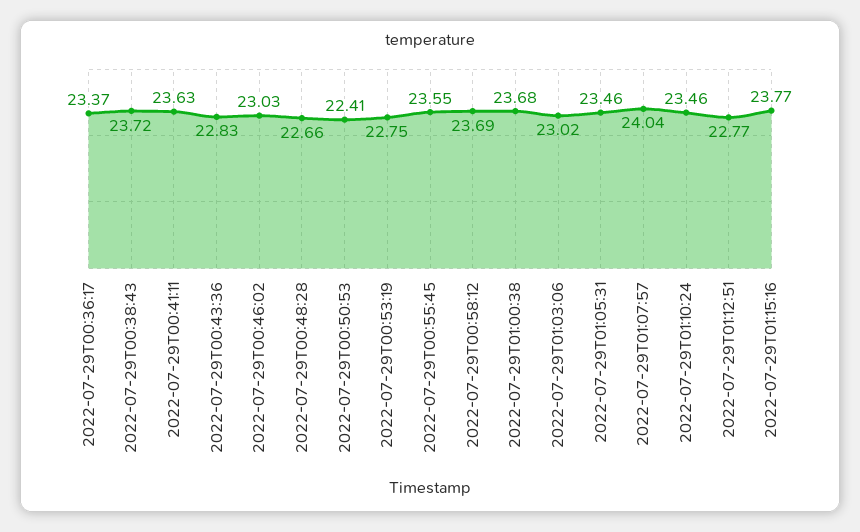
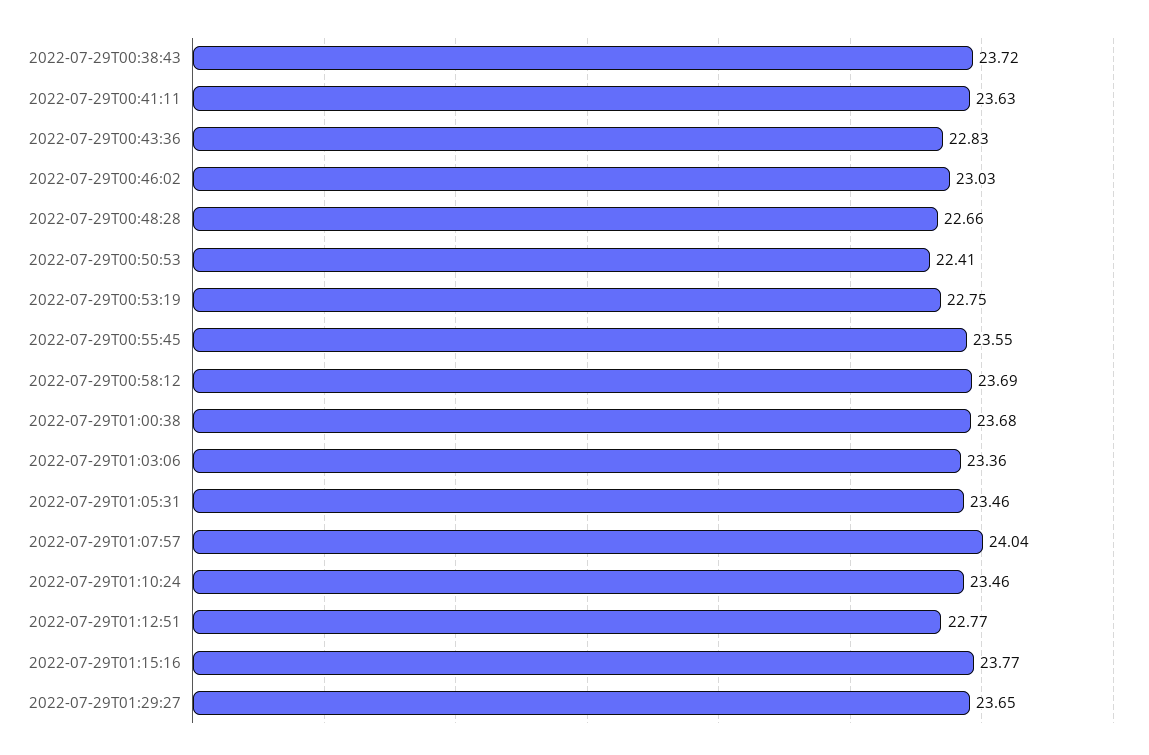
2022-07-29T00:36:17: 23.37 -> none
2022-07-29T01:03:06: 23.02 -> 23.36
2022-07-29T01:29:27: none -> 23.65

